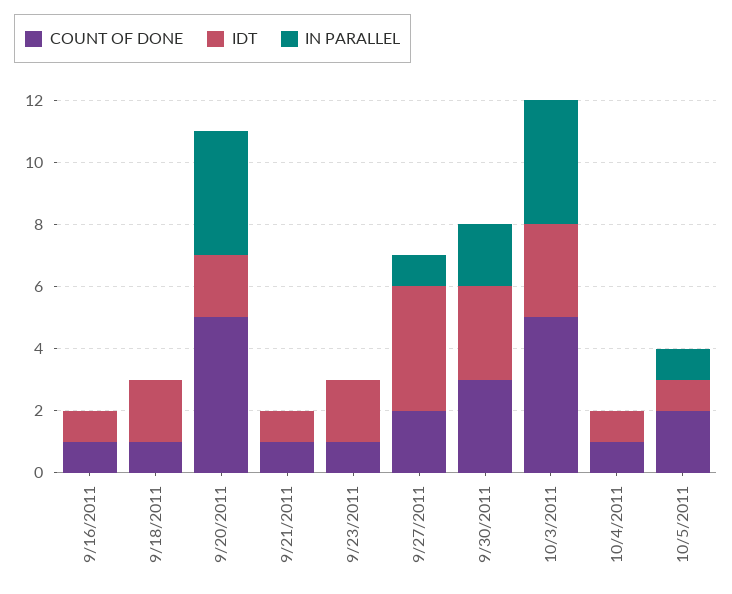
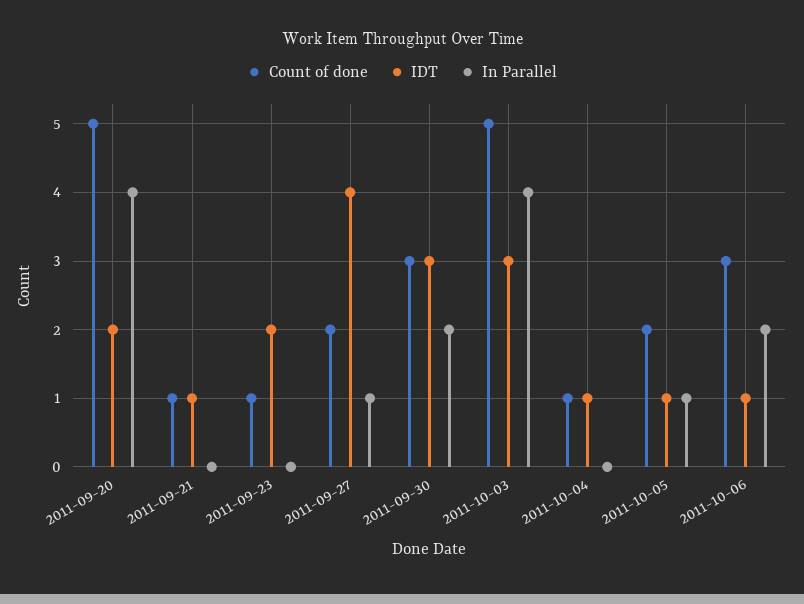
COUNT OF DONE, 9/16/2011: 1 -> none
IDT, 9/16/2011: 1 -> none
IN PARALLEL, 9/16/2011: 0 -> none
COUNT OF DONE, 9/18/2011: 1 -> none
IDT, 9/18/2011: 2 -> none
IN PARALLEL, 9/18/2011: 0 -> none
COUNT OF DONE, 2011-10-06: none -> 3
IDT, 2011-10-06: none -> 1
IN PARALLEL, 2011-10-06: none -> 2

